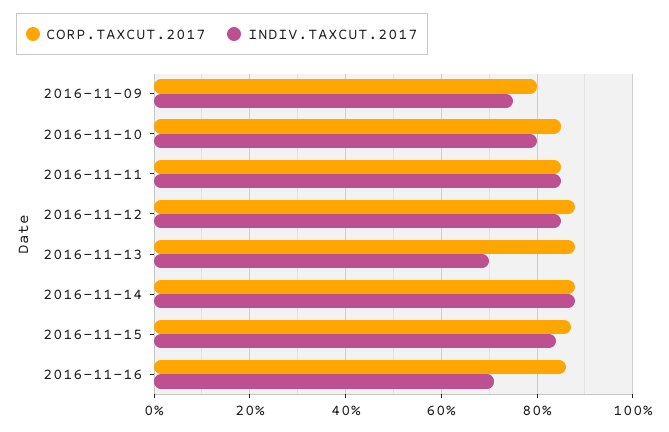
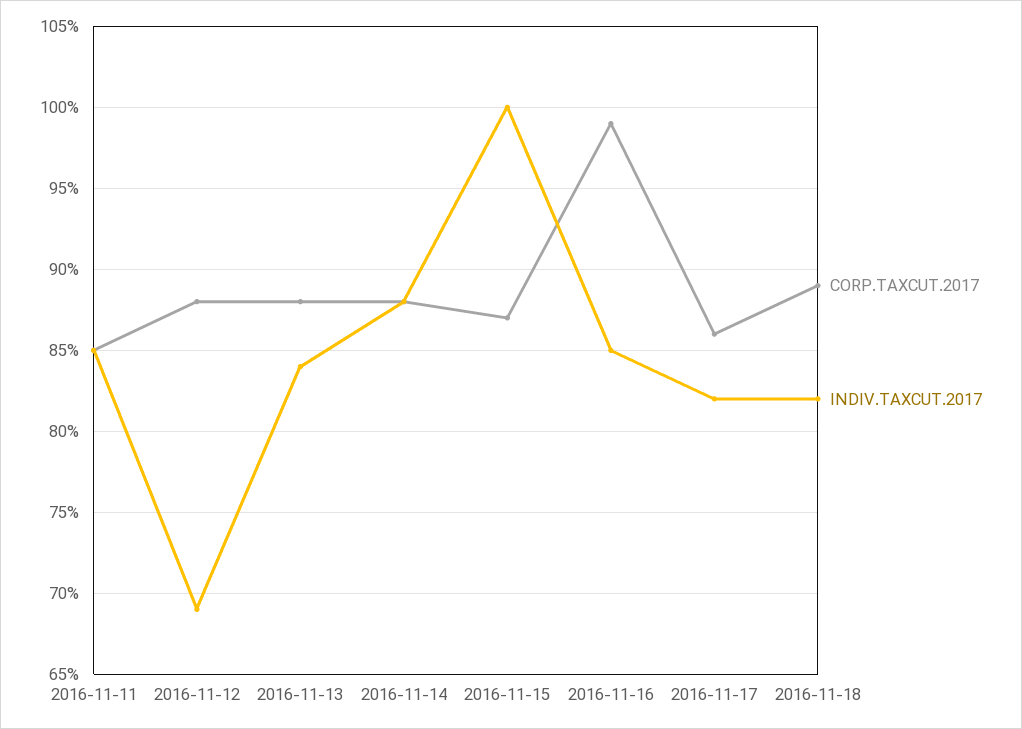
CORP.TAXCUT.2017, 2016-11-09: 80 -> none
INDIV.TAXCUT.2017, 2016-11-09: 75 -> none
CORP.TAXCUT.2017, 2016-11-10: 85 -> none
INDIV.TAXCUT.2017, 2016-11-10: 80 -> none
INDIV.TAXCUT.2017, 2016-11-12: 85 -> 69
INDIV.TAXCUT.2017, 2016-11-13: 70 -> 84
INDIV.TAXCUT.2017, 2016-11-15: 85 -> 100
CORP.TAXCUT.2017, 2016-11-16: 85 -> 99
INDIV.TAXCUT.2017, 2016-11-16: 70 -> 85
CORP.TAXCUT.2017, 2016-11-17: none -> 86
INDIV.TAXCUT.2017, 2016-11-17: none -> 82
CORP.TAXCUT.2017, 2016-11-18: none -> 89
INDIV.TAXCUT.2017, 2016-11-18: none -> 82

